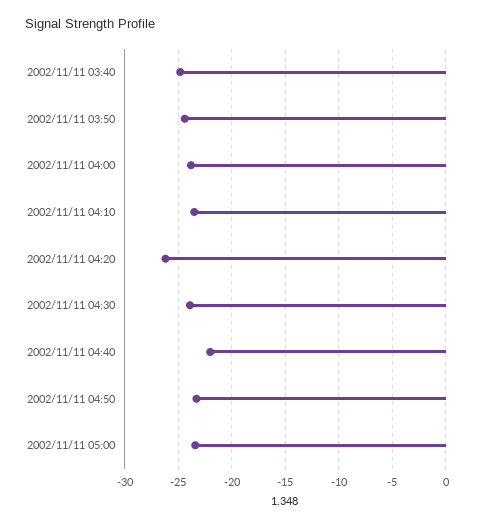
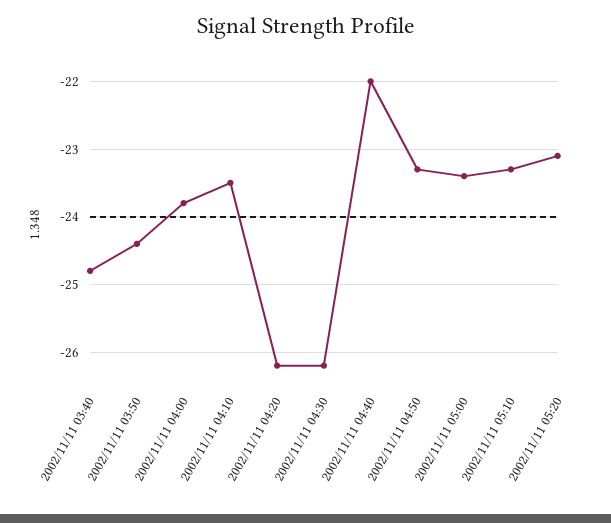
2002/11/11 04:30: -24 -> -26.2
2002/11/11 05:10: none -> -23.3
2002/11/11 05:20: none -> -23.1

